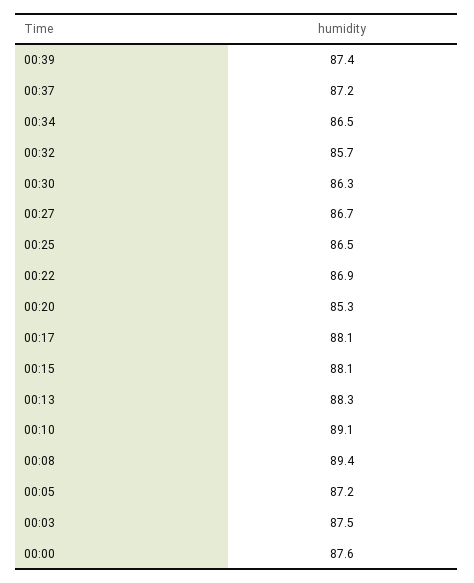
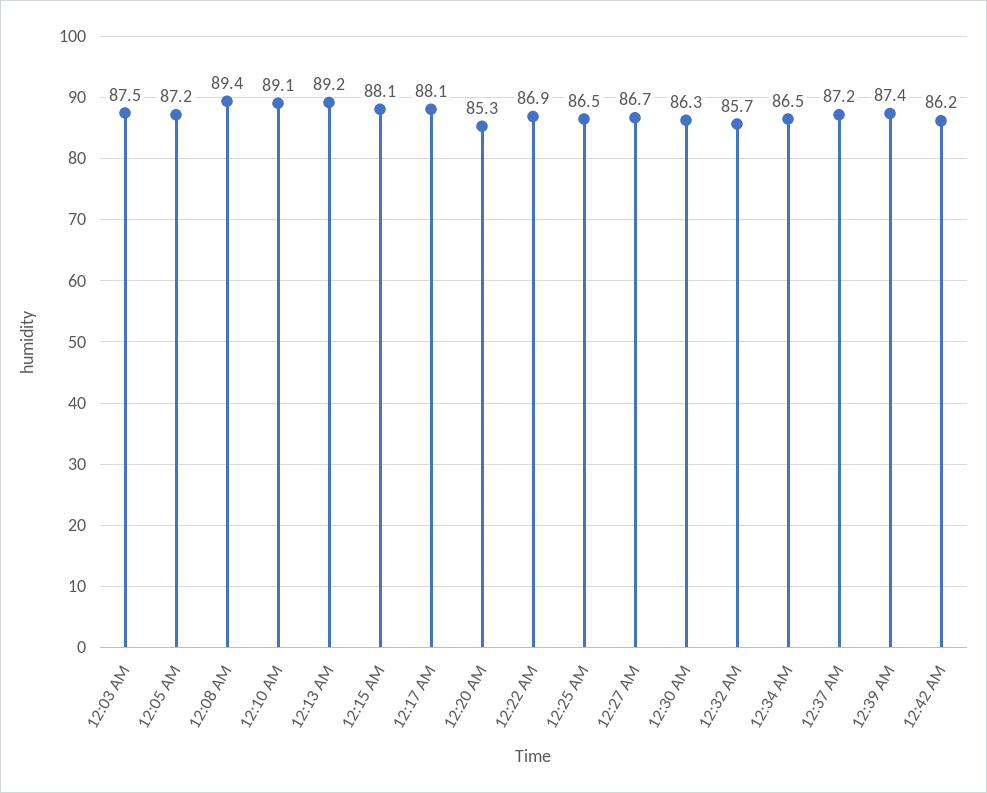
00:13: 88.3 -> 89.2
00:00: 87.6 -> none
12:42 AM: none -> 86.2

